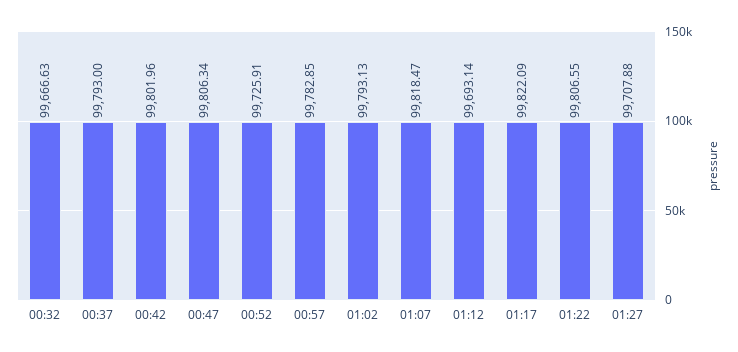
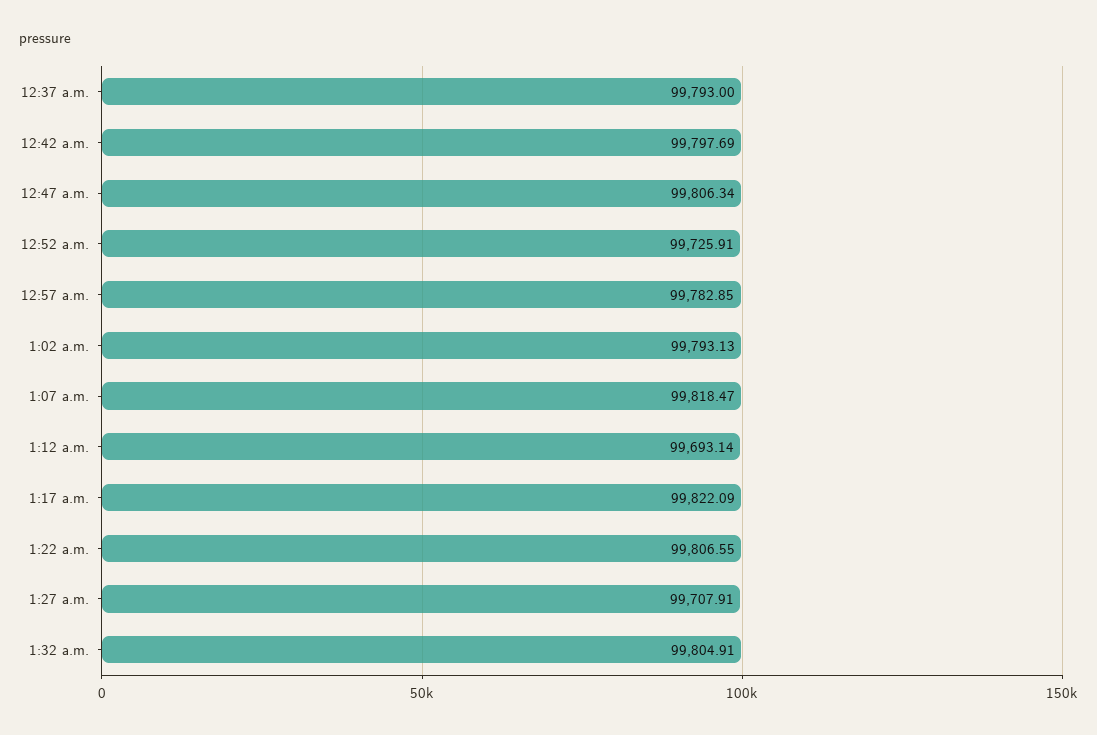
00:32: 99666.63 -> none
00:42: 99801.96 -> 99797.69
01:27: 99707.88 -> 99707.91
1:32 a.m.: none -> 99804.91

